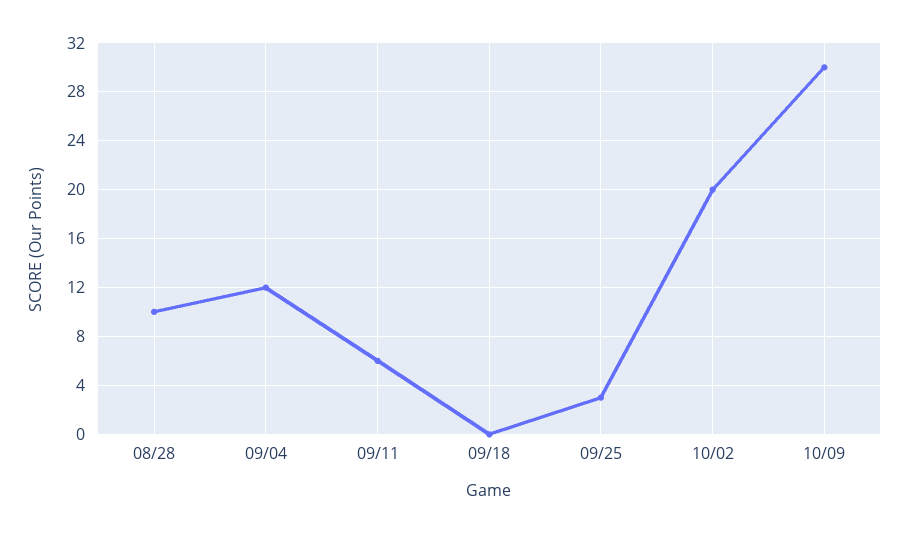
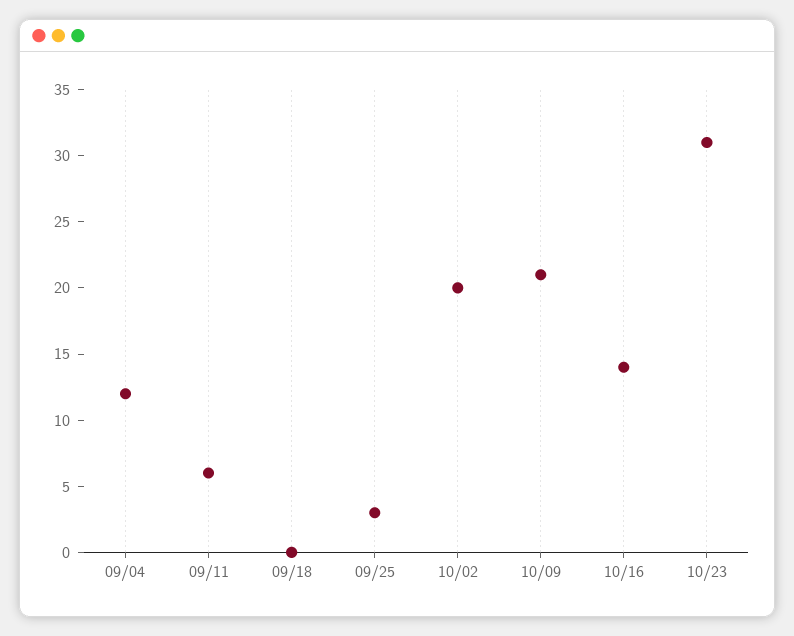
08/28: 10 -> none
10/09: 30 -> 21
10/16: none -> 14
10/23: none -> 31

